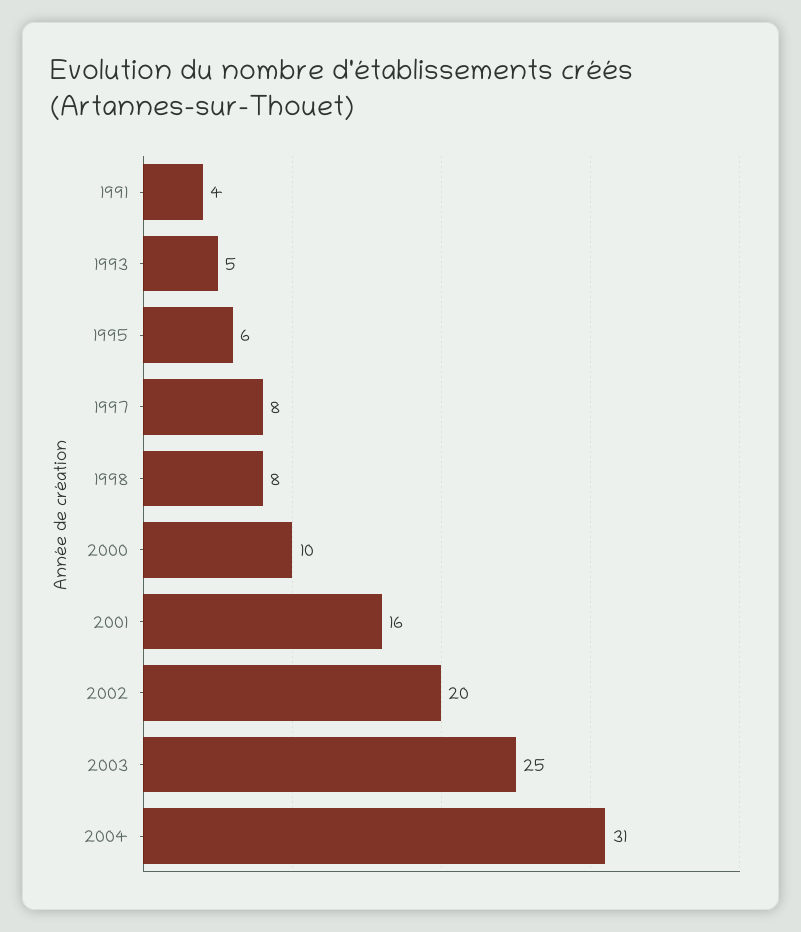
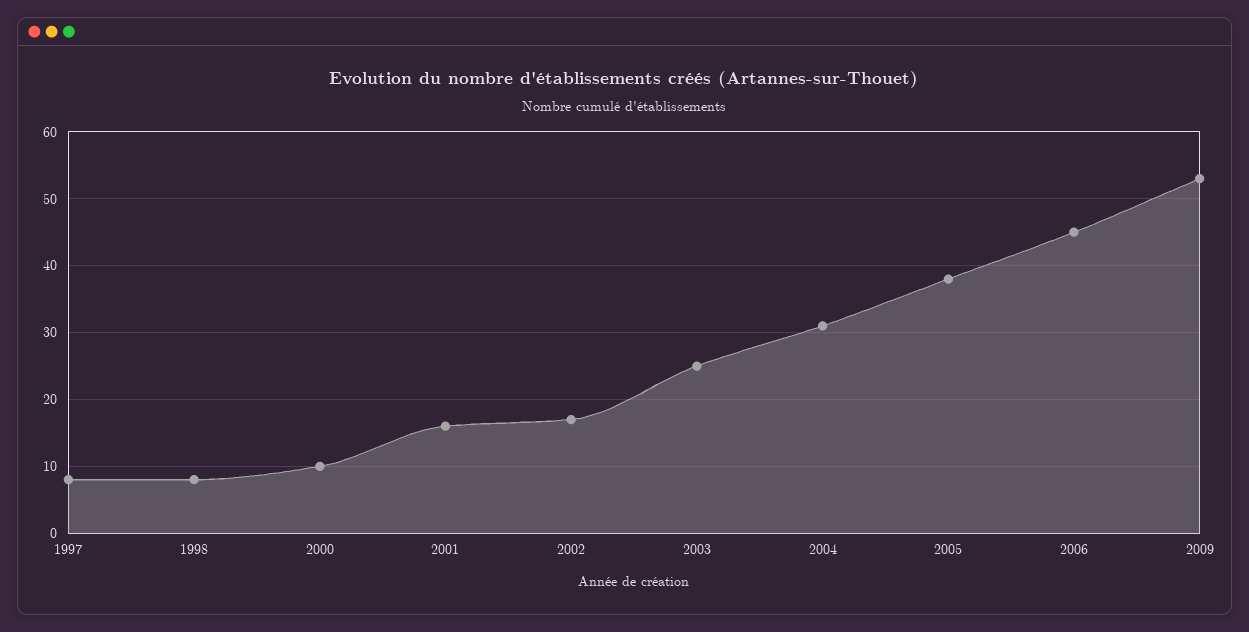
1991: 4 -> none
1993: 5 -> none
1995: 6 -> none
2002: 20 -> 17
2005: none -> 38
2006: none -> 45
2009: none -> 53

